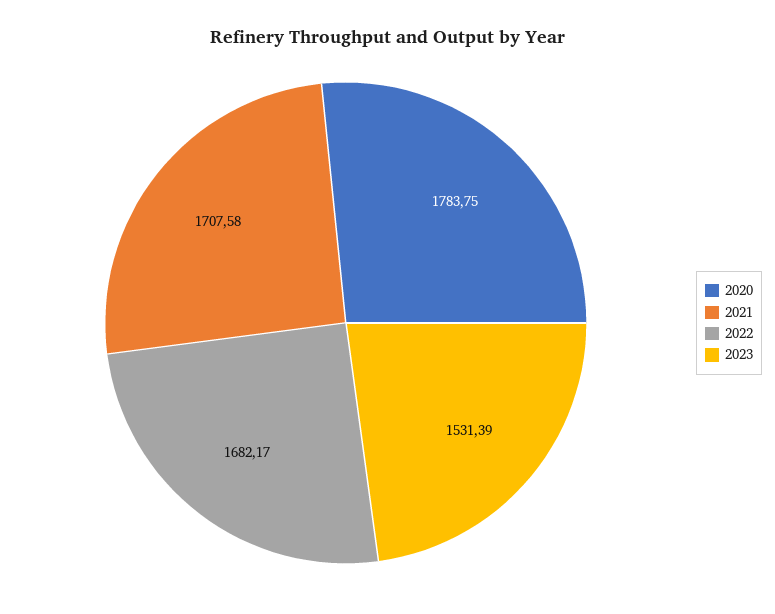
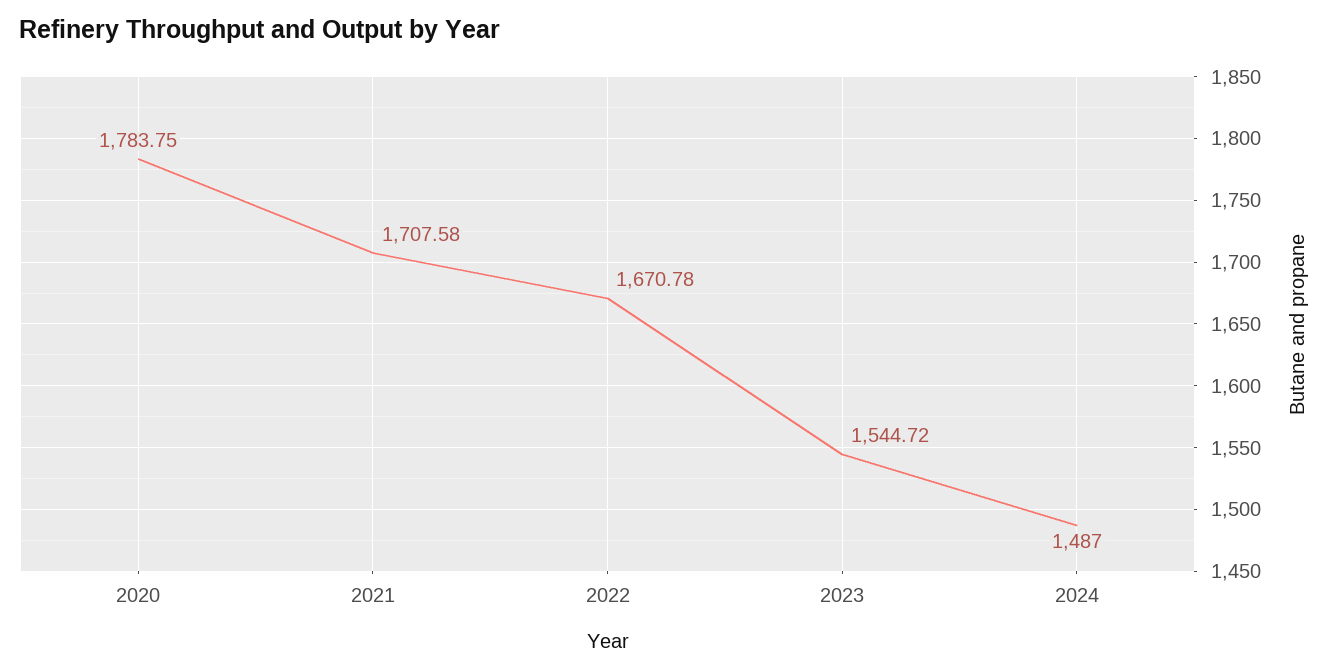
2022: 1682.17 -> 1670.78
2023: 1531.39 -> 1544.72
2024: none -> 1487

